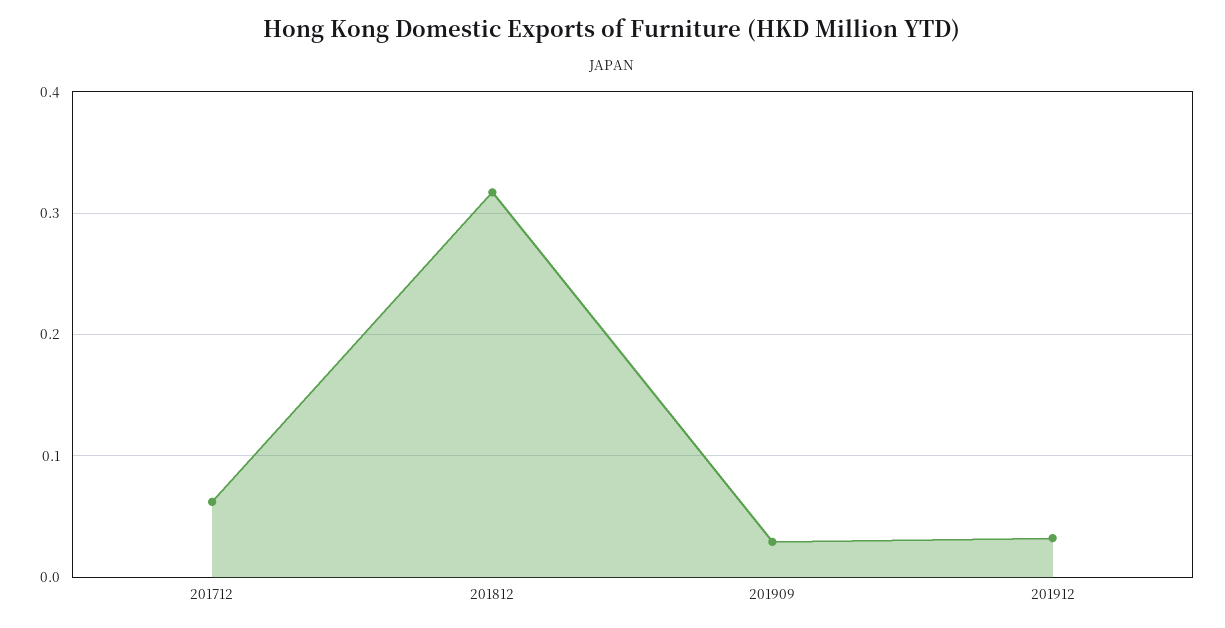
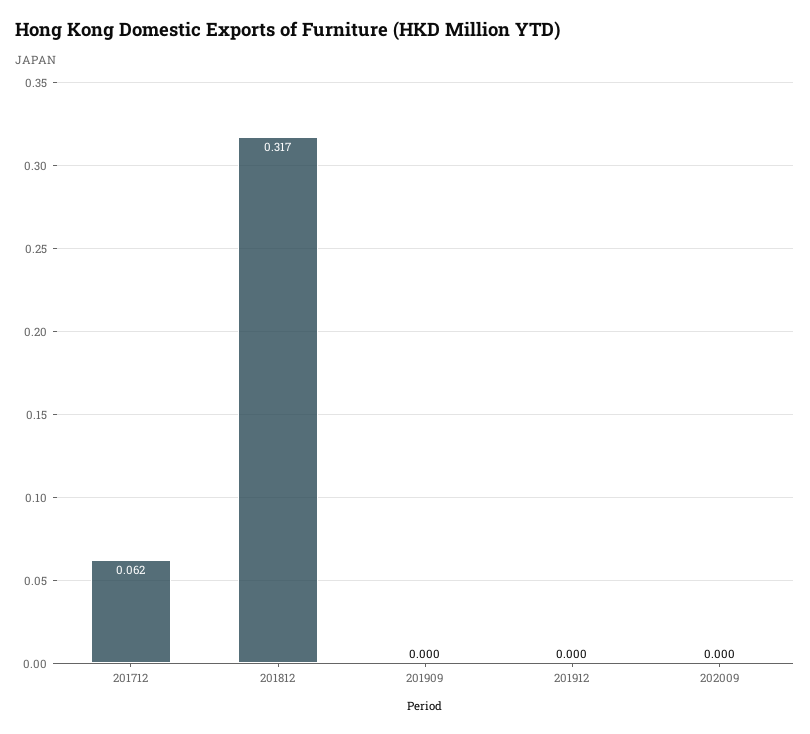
201909: 0.03 -> 0
201912: 0.03 -> 0
202009: none -> 0

